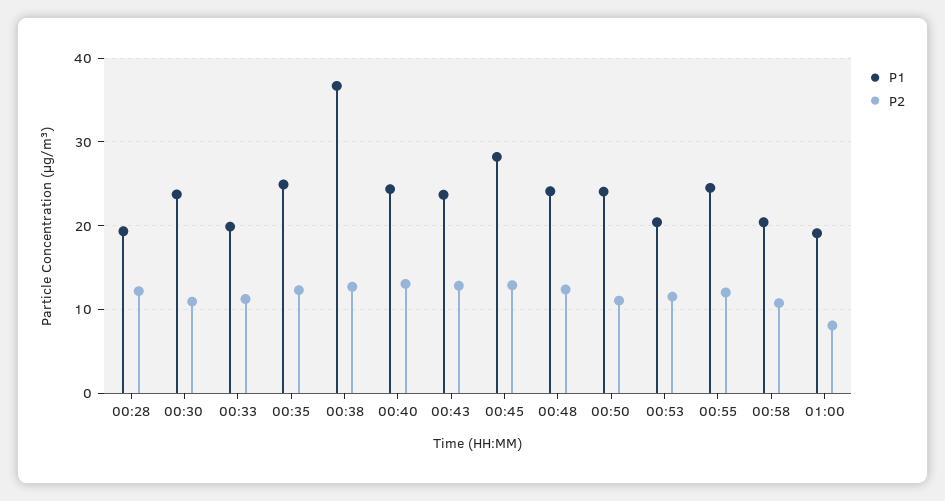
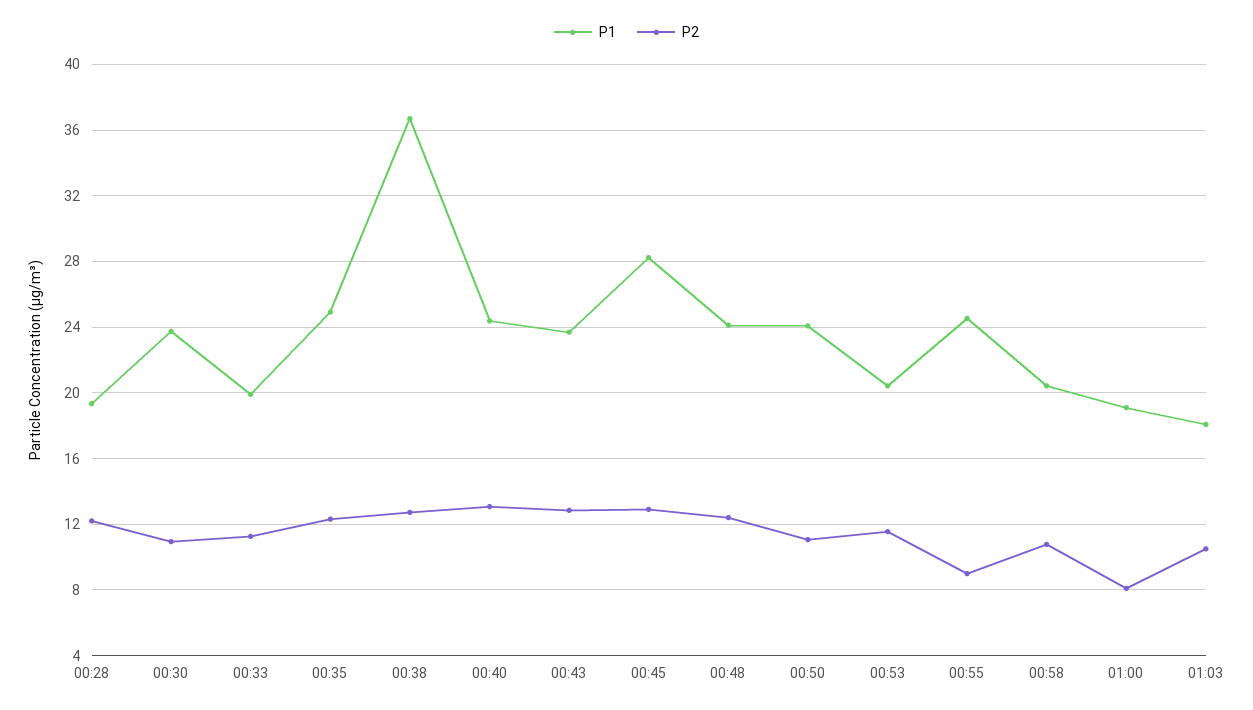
P2, 00:55: 12 -> 9
P1, 01:03: none -> 18
P2, 01:03: none -> 10.5

